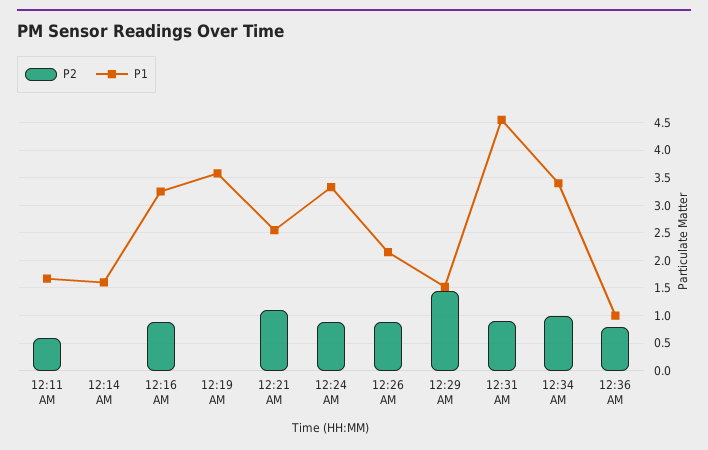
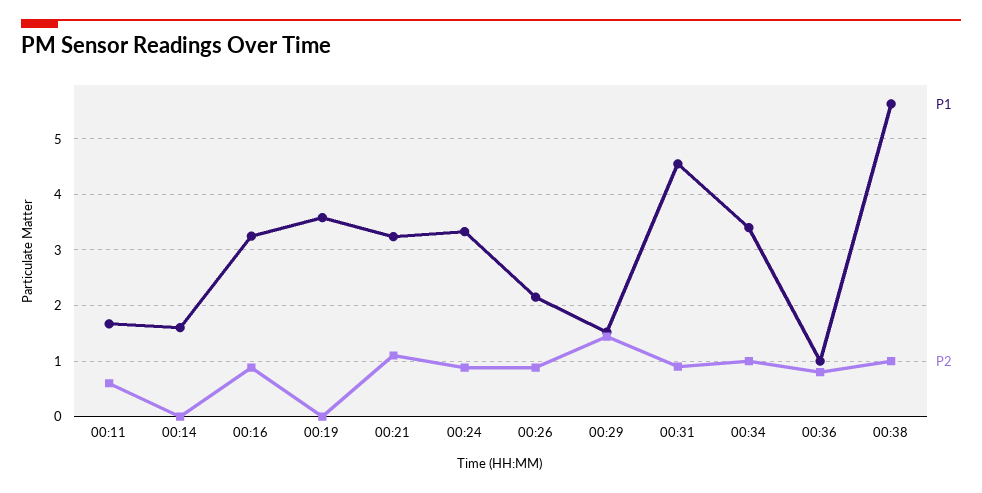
P1, 12:21 AM: 2.5 -> 3.2
P1, 00:38: none -> 5.6
P2, 00:38: none -> 1

